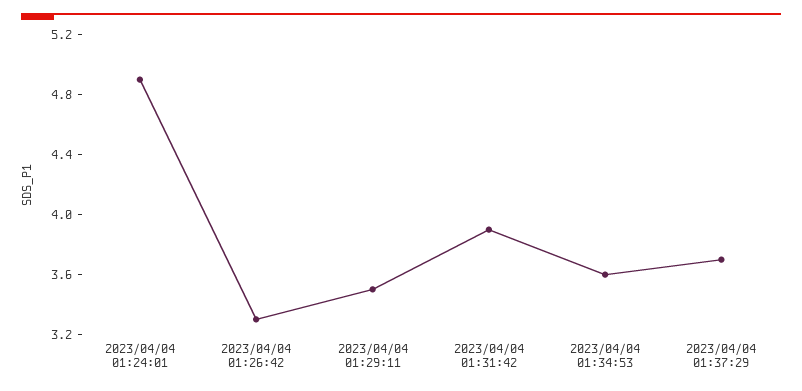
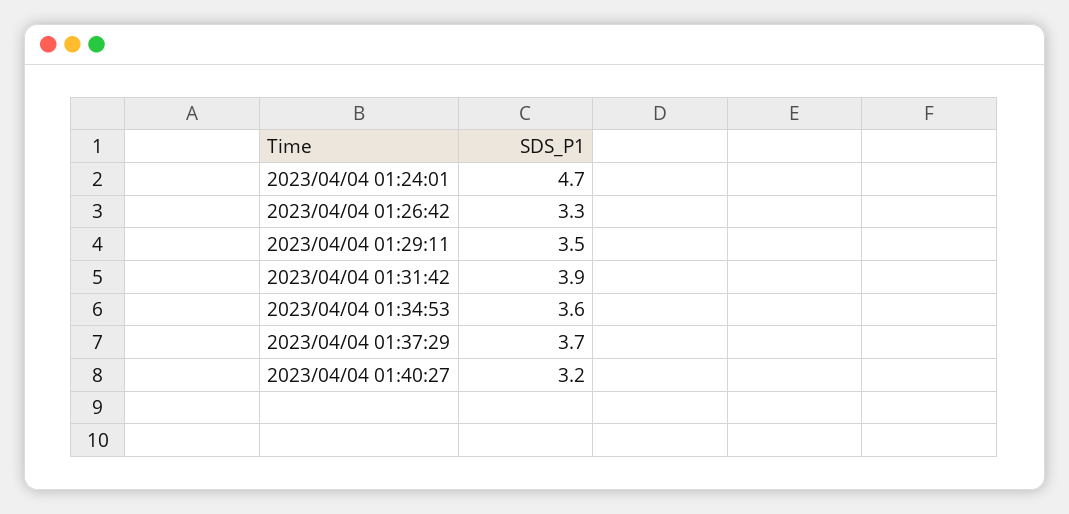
2023/04/04 01:24:01: 4.9 -> 4.7
2023/04/04 01:40:27: none -> 3.2

